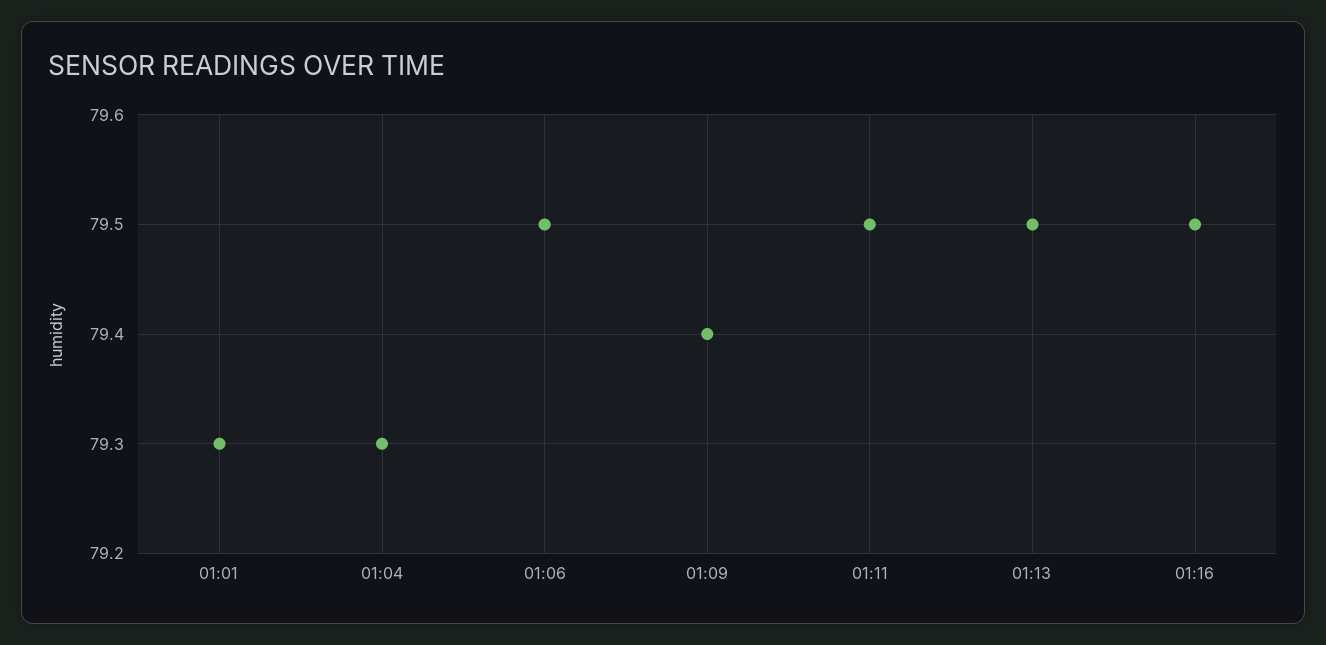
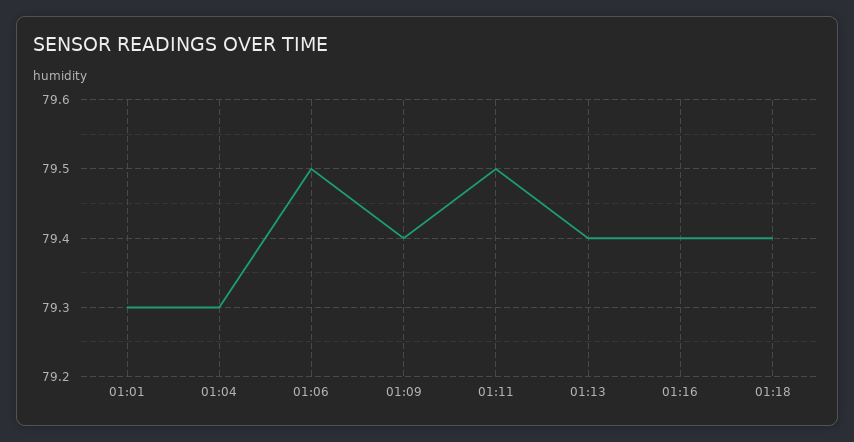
01:13: 79.5 -> 79.4
01:16: 79.5 -> 79.4
01:18: none -> 79.4

